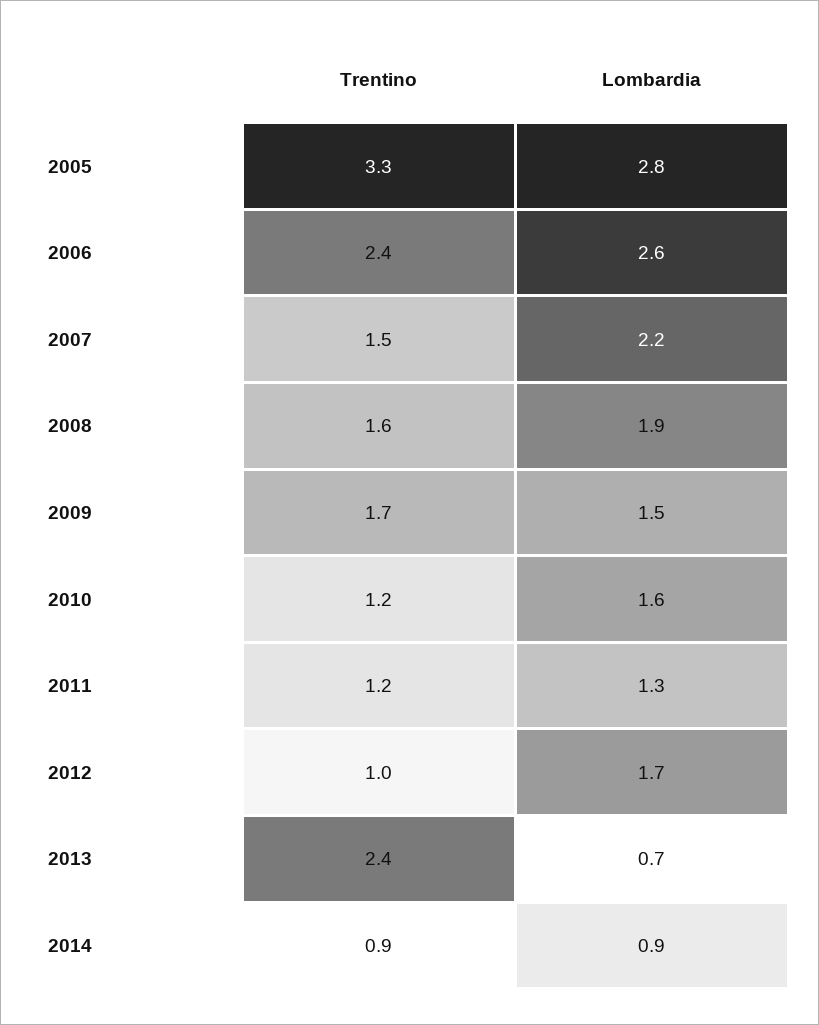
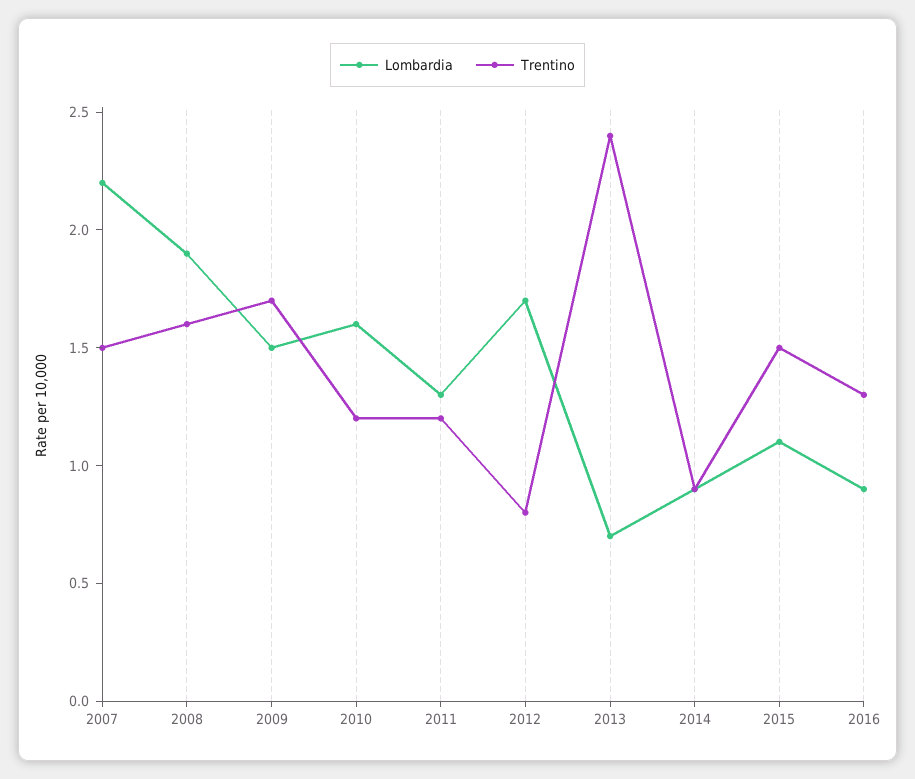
Trentino, 2005: 3.3 -> none
Lombardia, 2005: 2.8 -> none
Trentino, 2006: 2.4 -> none
Lombardia, 2006: 2.6 -> none
Trentino, 2012: 1 -> 0.8
Lombardia, 2015: none -> 1.1
Trentino, 2015: none -> 1.5
Lombardia, 2016: none -> 0.9
Trentino, 2016: none -> 1.3

